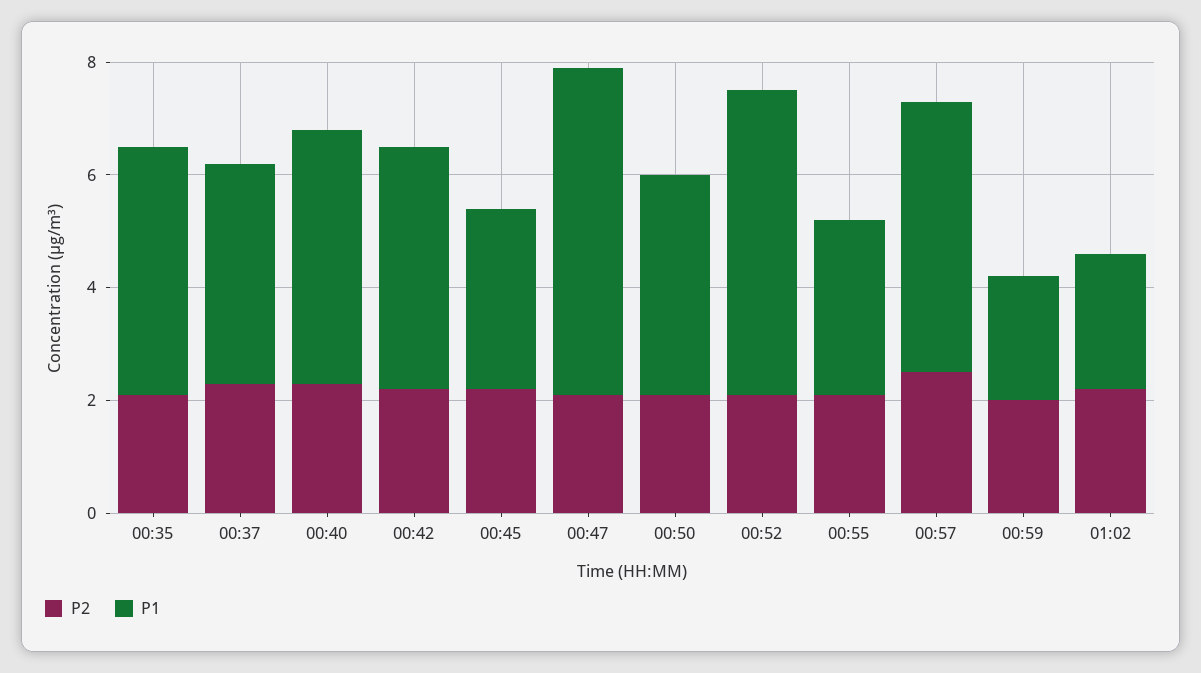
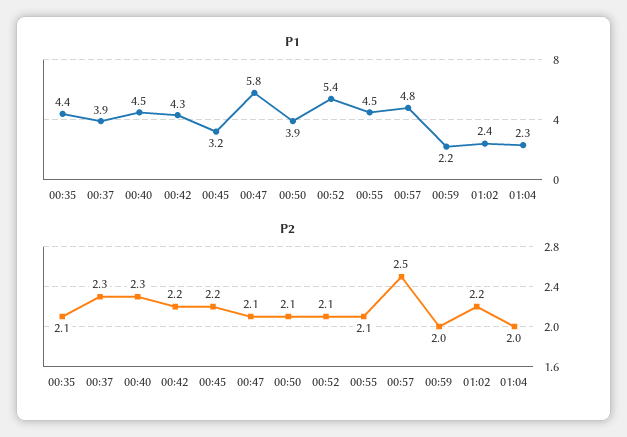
P1, 00:55: 3 -> 4.5
P1, 01:04: none -> 2.3
P2, 01:04: none -> 2

